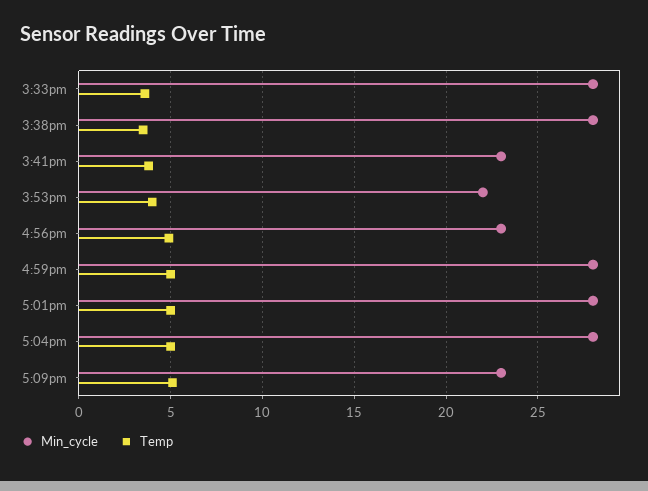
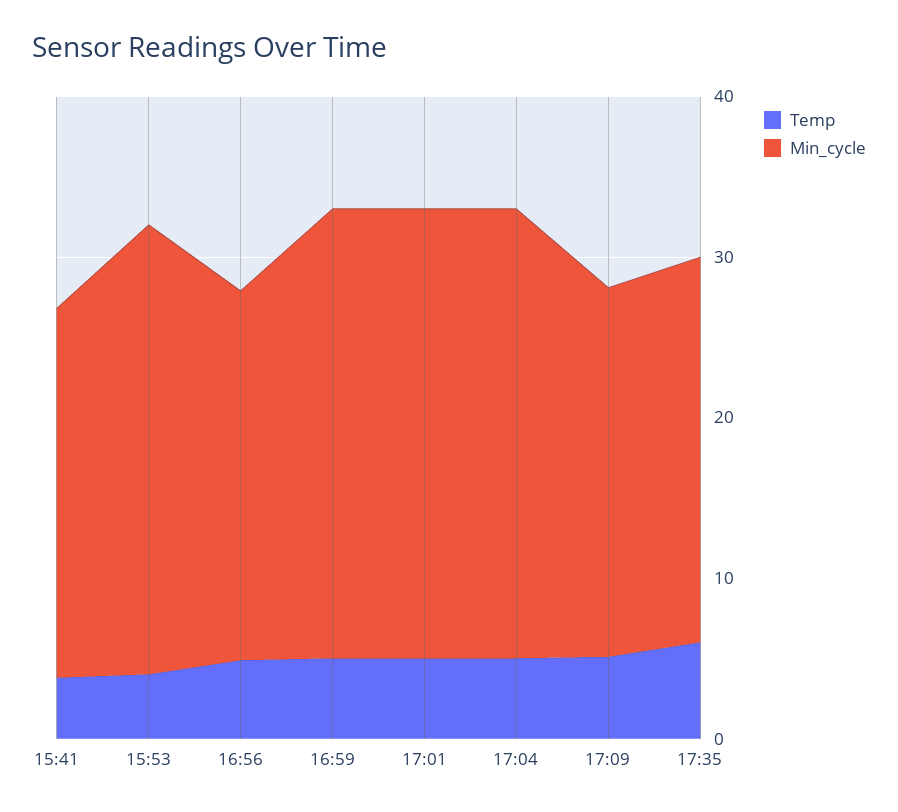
Min_cycle, 3:33pm: 28 -> none
Temp, 3:33pm: 3.5 -> none
Min_cycle, 3:38pm: 28 -> none
Temp, 3:38pm: 3.5 -> none
Min_cycle, 3:53pm: 22 -> 28
Temp, 17:35: none -> 6
Min_cycle, 17:35: none -> 24

